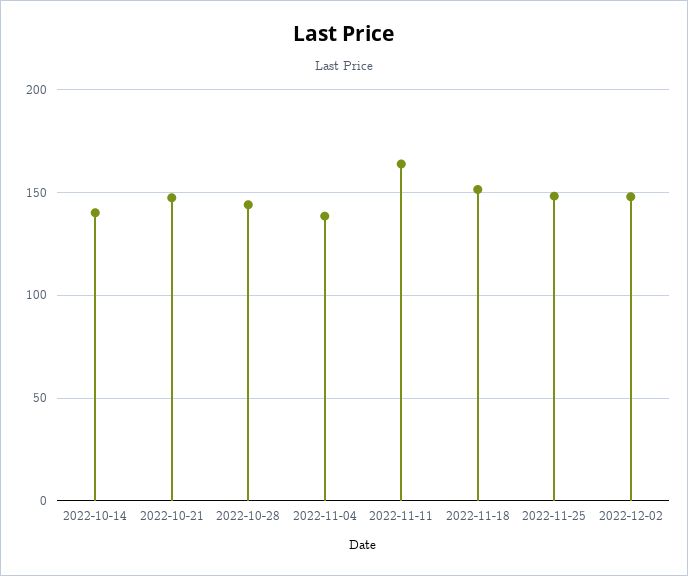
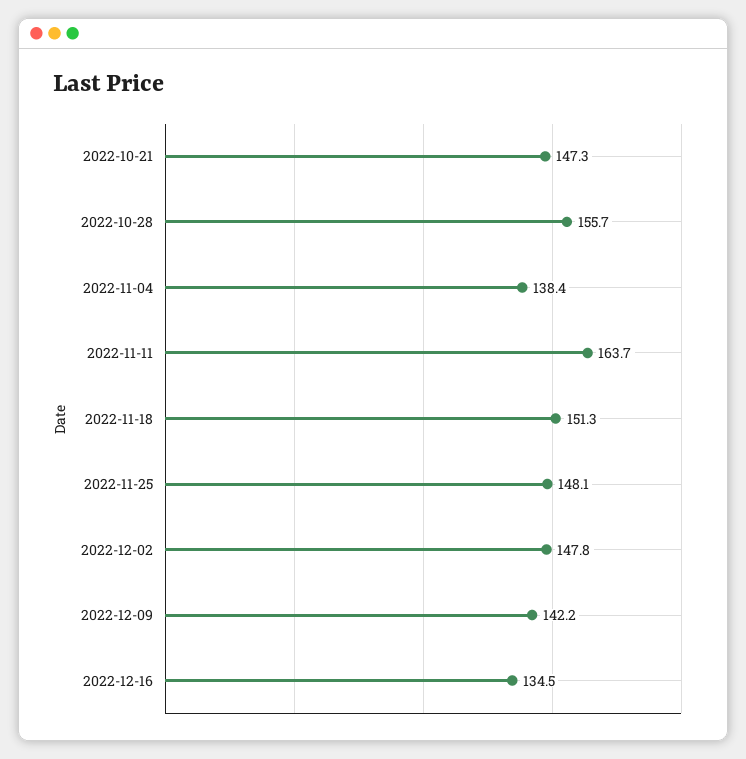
2022-10-14: 140 -> none
2022-10-28: 145 -> 155.7
2022-12-09: none -> 142.2
2022-12-16: none -> 134.5

